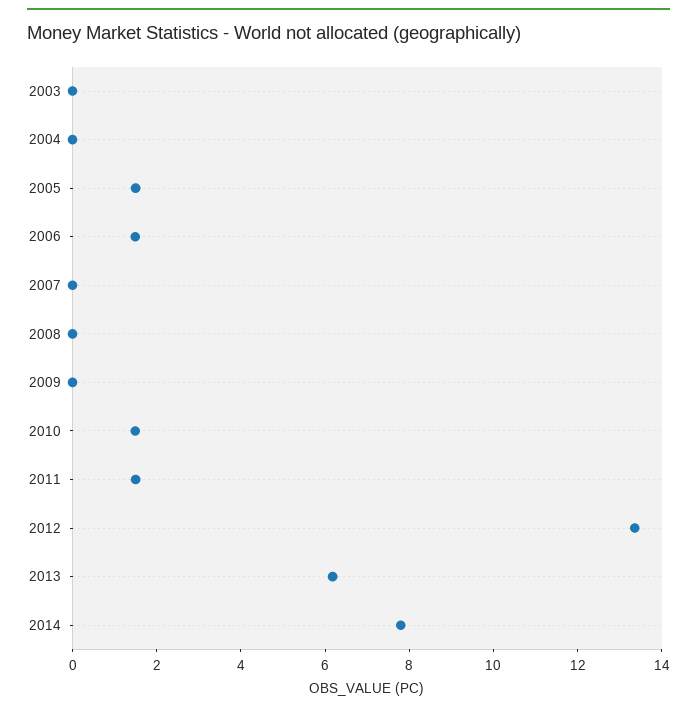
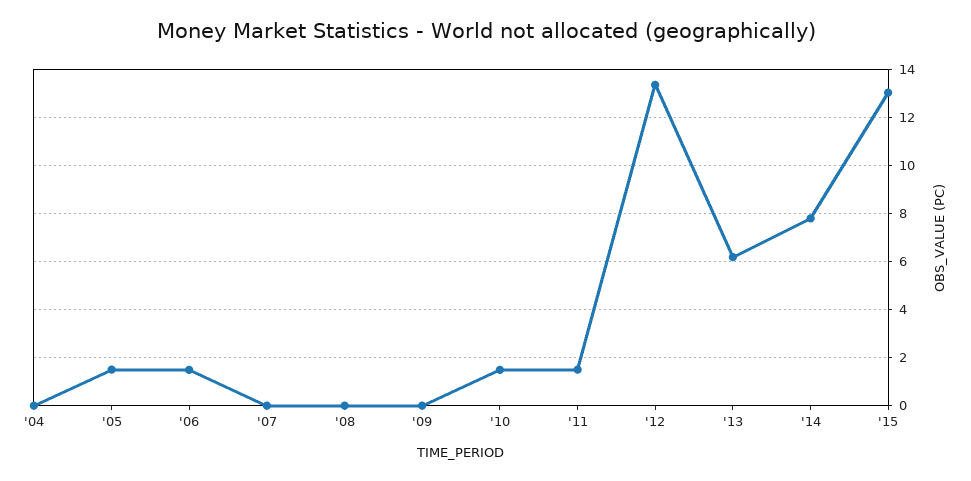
2003: 0 -> none
'15: none -> 13

